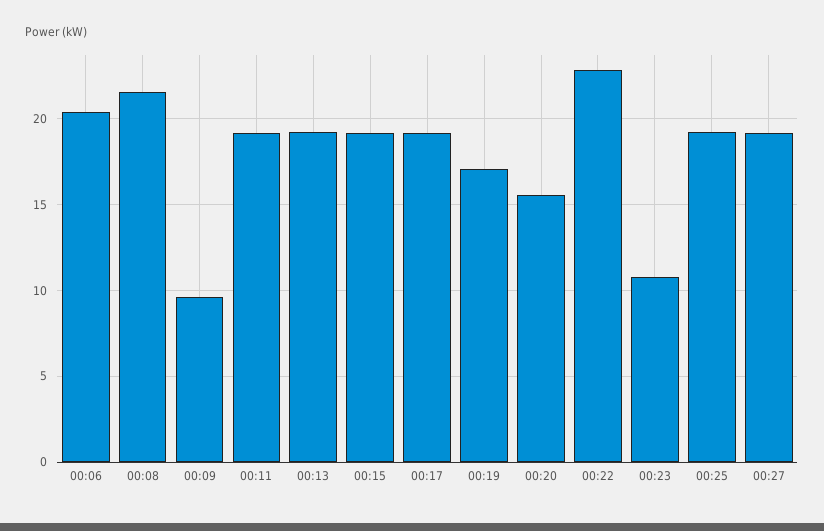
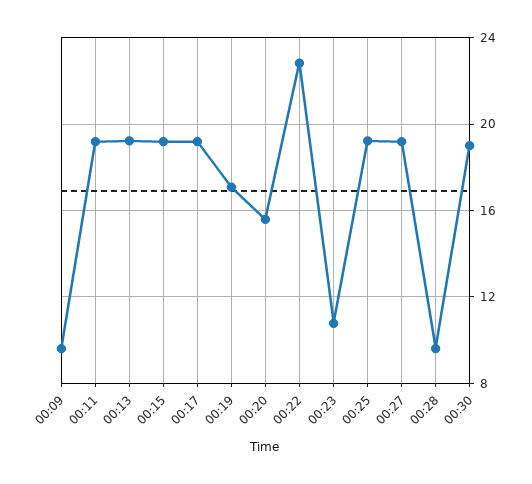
00:06: 20.5 -> none
00:08: 21.5 -> none
00:28: none -> 9.5
00:30: none -> 19

